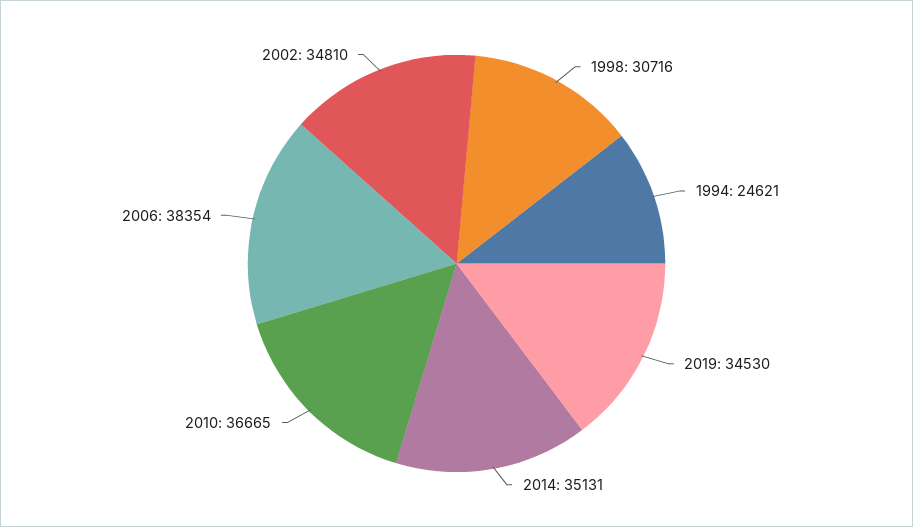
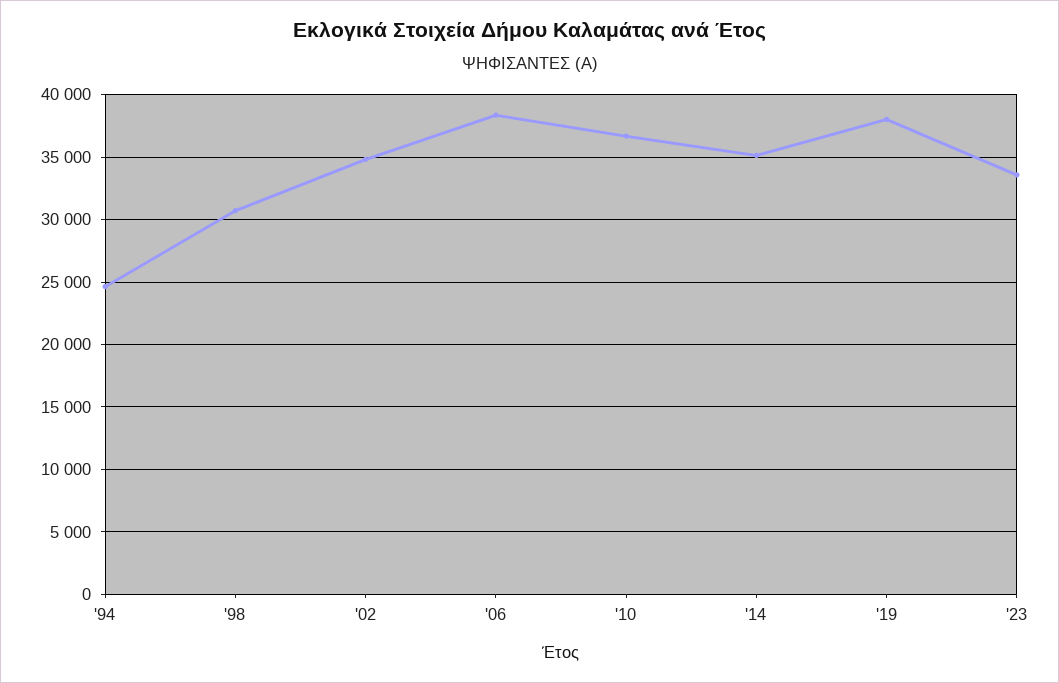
2019: 34530 -> 38000
'23: none -> 33500

